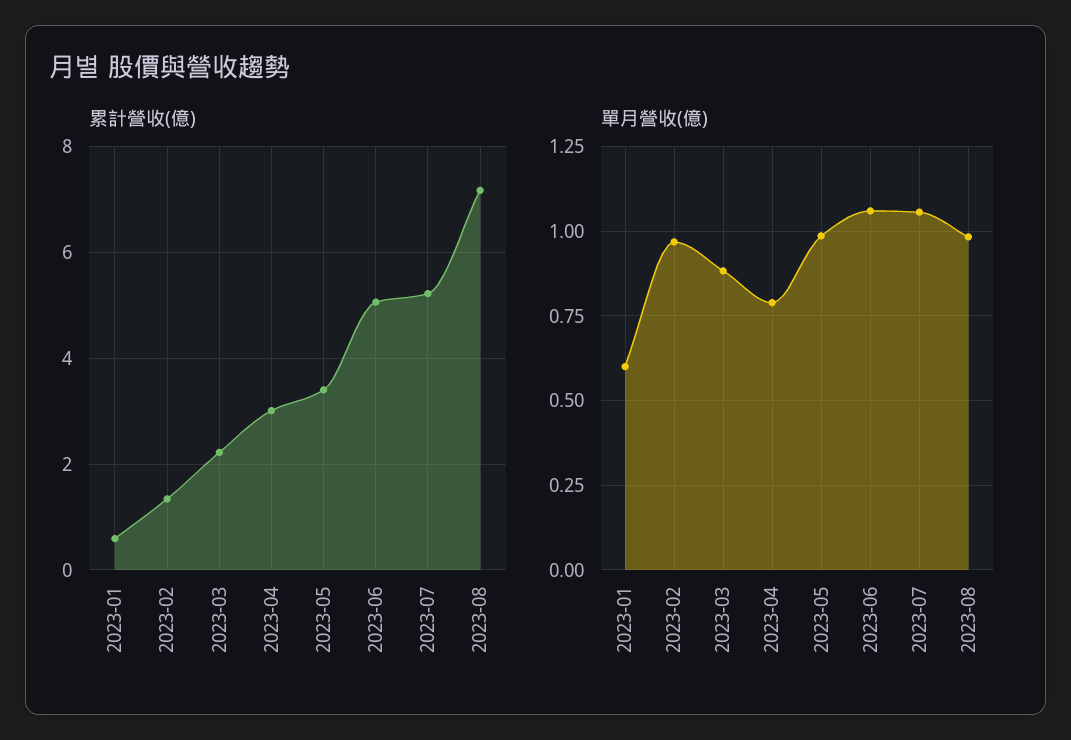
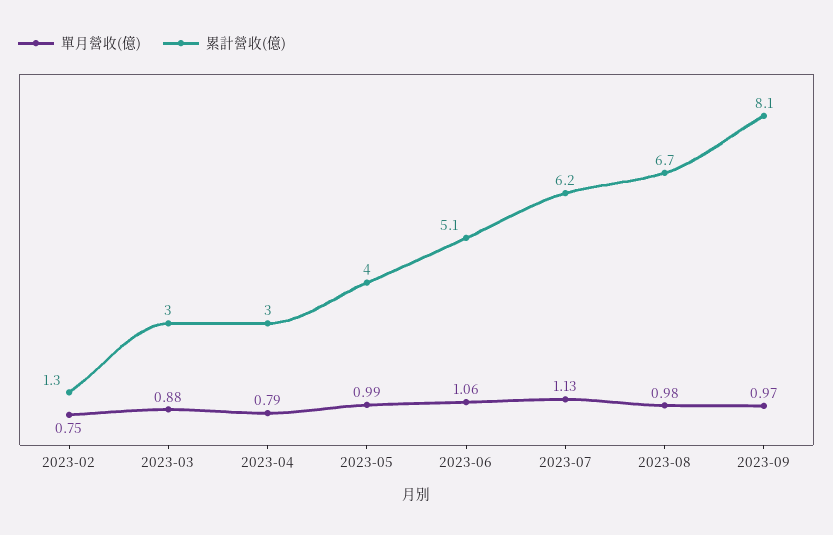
累計營收(億), 2023-01: 0.6 -> none
累計營收(億), 2023-03: 2.2 -> 3
累計營收(億), 2023-05: 3.4 -> 4
累計營收(億), 2023-07: 5.2 -> 6.2
累計營收(億), 2023-08: 7.2 -> 6.7
單月營收(億), 2023-01: 0.6 -> none
單月營收(億), 2023-02: 0.975 -> 0.75
單月營收(億), 2023-07: 1.05 -> 1.13
單月營收(億), 2023-09: none -> 0.97
累計營收(億), 2023-09: none -> 8.1

